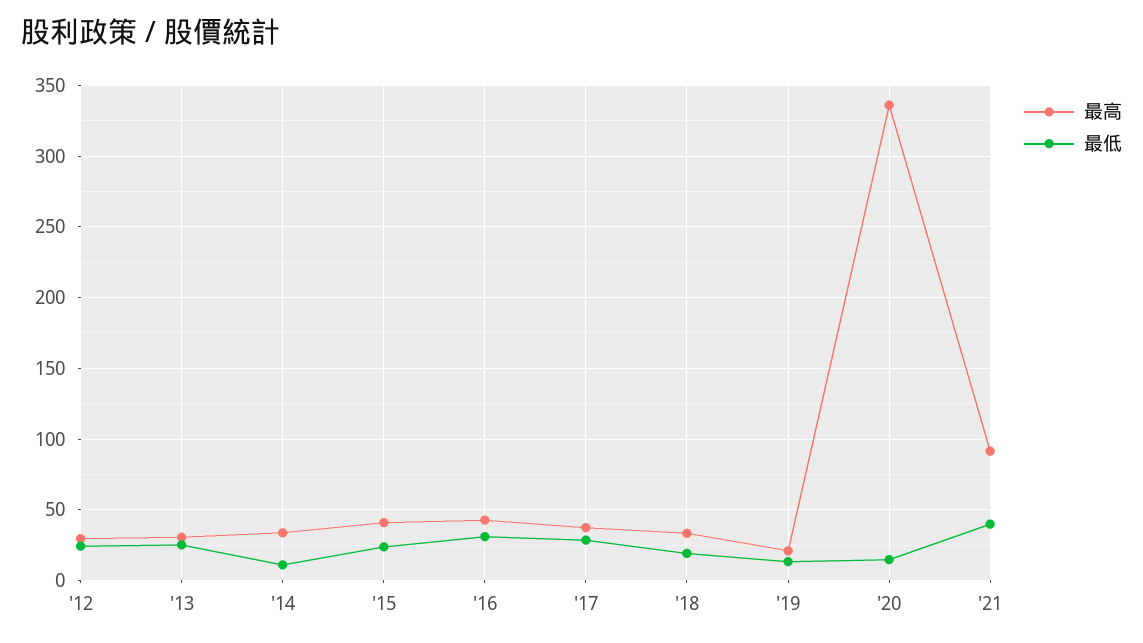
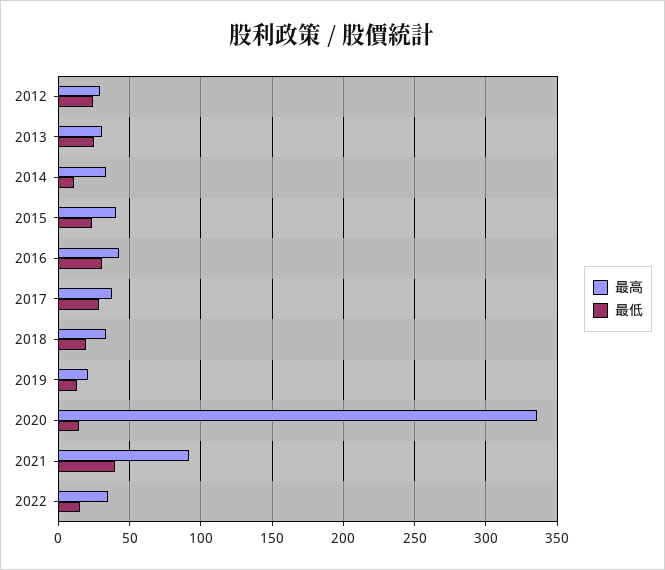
最高, 2022: none -> 35
最低, 2022: none -> 15

